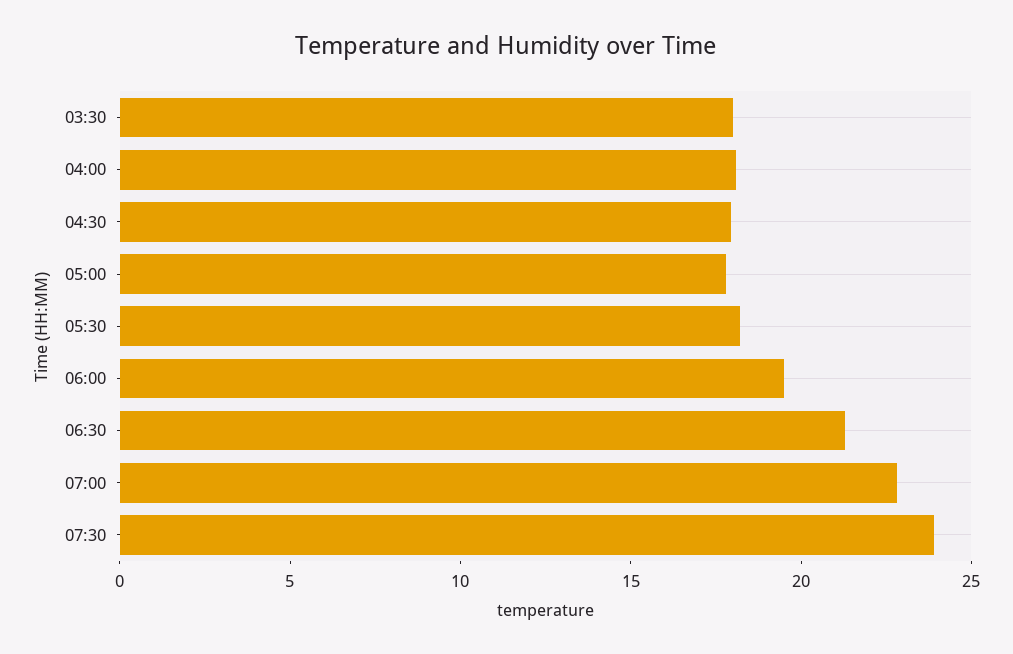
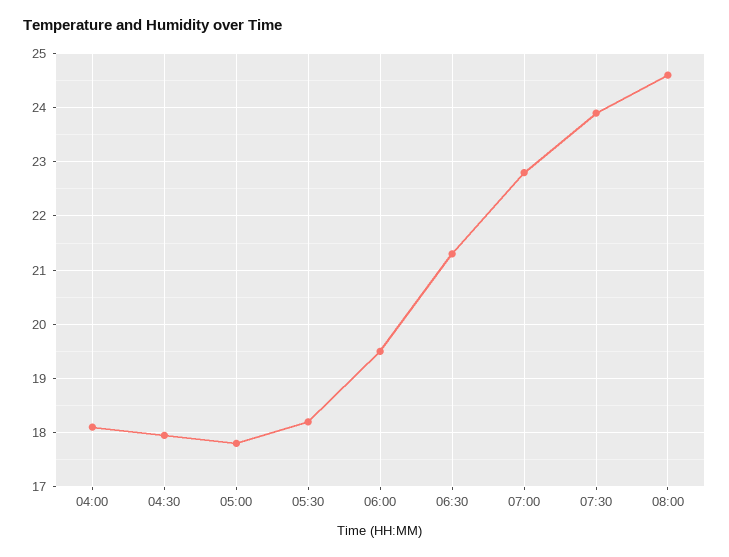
03:30: 18 -> none
08:00: none -> 24.6

